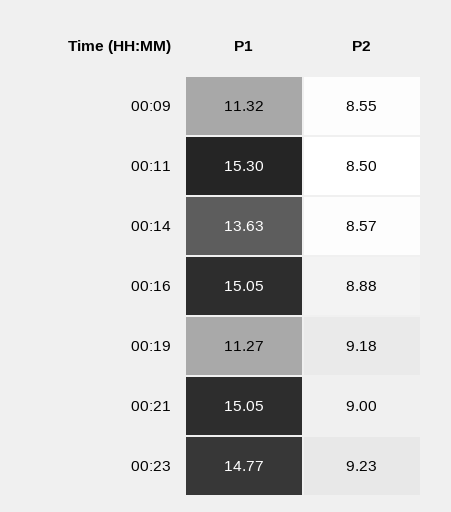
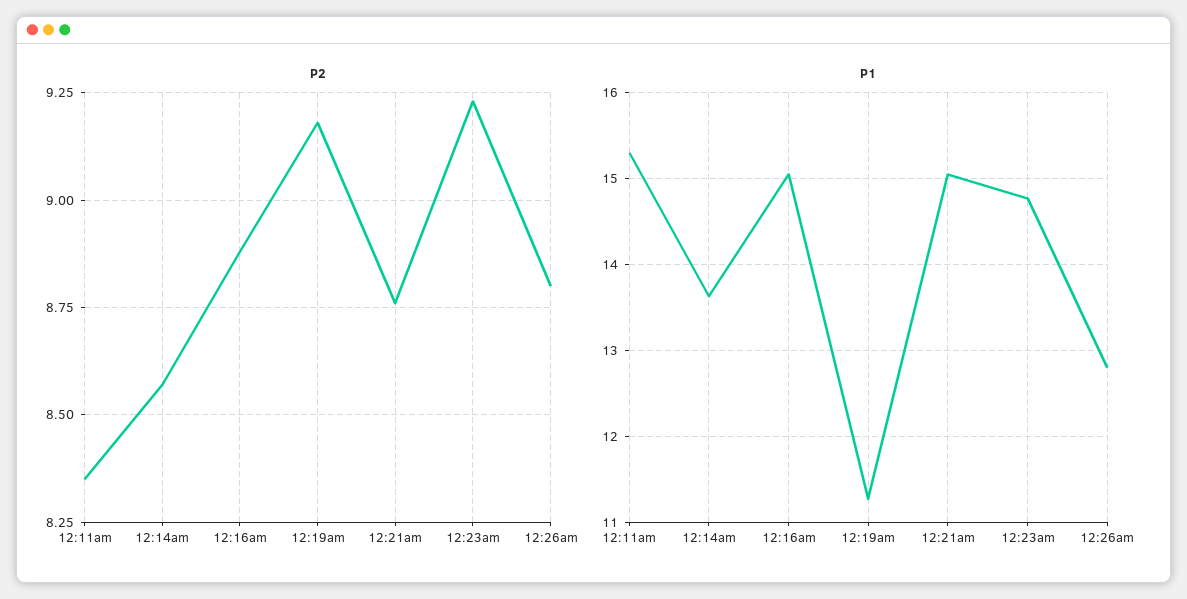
P1, 00:09: 11.32 -> none
P2, 00:09: 8.55 -> none
P2, 00:11: 8.5 -> 8.35
P2, 00:21: 9 -> 8.75
P2, 12:26am: none -> 8.8
P1, 12:26am: none -> 12.8

